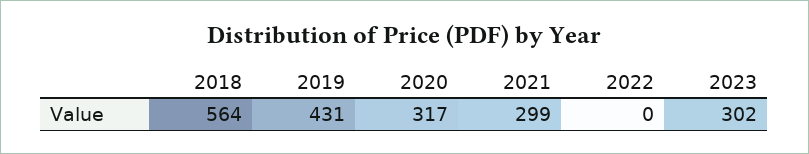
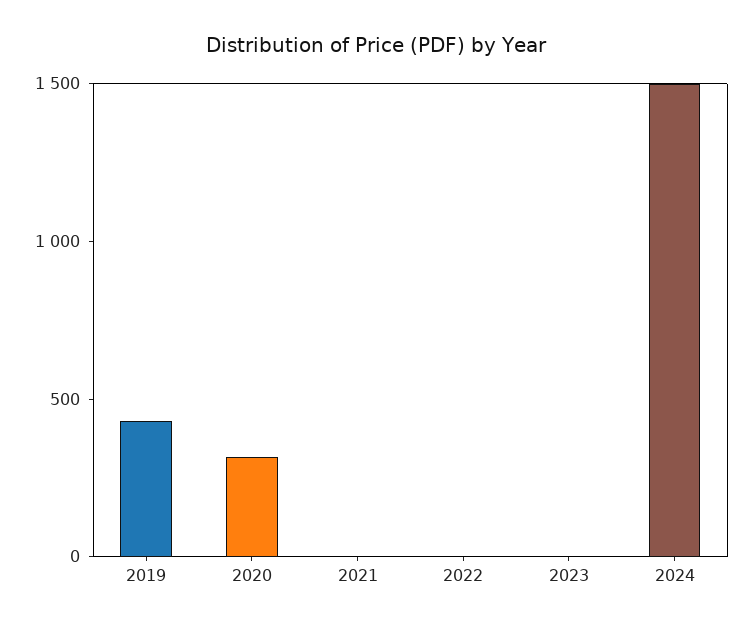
2018: 564 -> none
2021: 299 -> 0
2023: 302 -> 0
2024: none -> 1500

